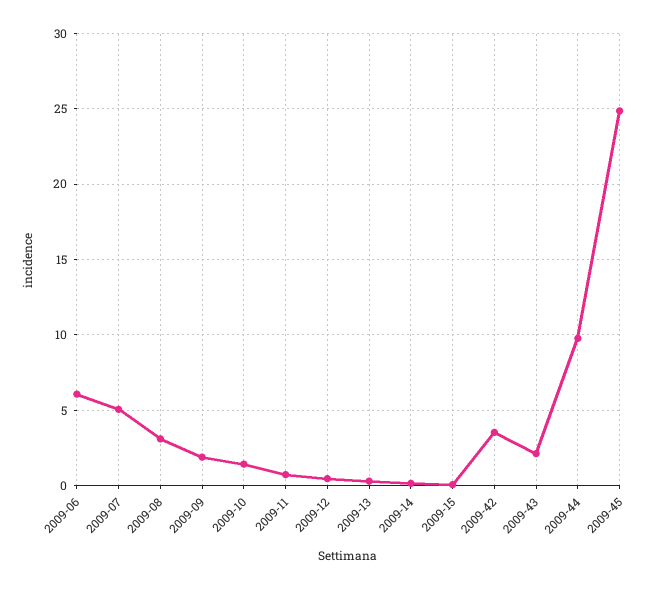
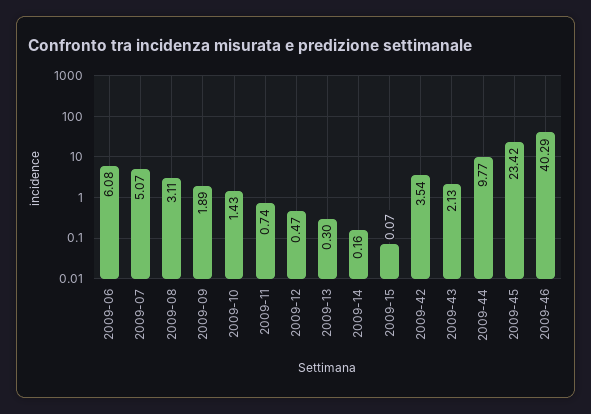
2009-45: 25 -> 23.42
2009-46: none -> 40.29

